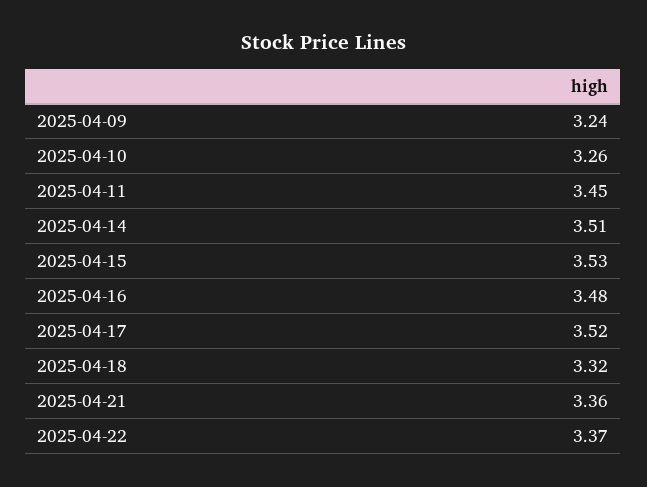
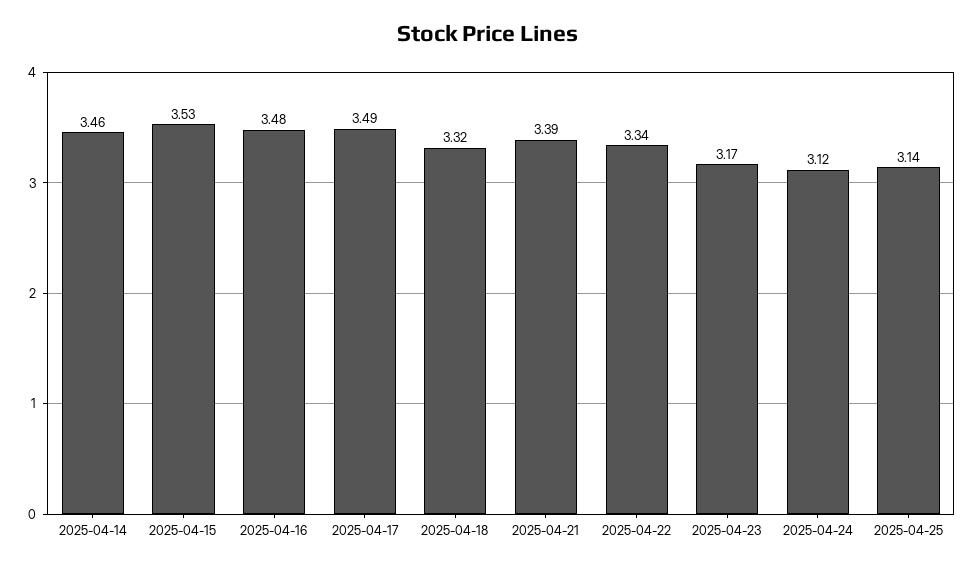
2025-04-09: 3.24 -> none
2025-04-10: 3.26 -> none
2025-04-11: 3.45 -> none
2025-04-14: 3.51 -> 3.46
2025-04-17: 3.52 -> 3.49
2025-04-21: 3.36 -> 3.39
2025-04-22: 3.37 -> 3.34
2025-04-23: none -> 3.17
2025-04-24: none -> 3.12
2025-04-25: none -> 3.14

